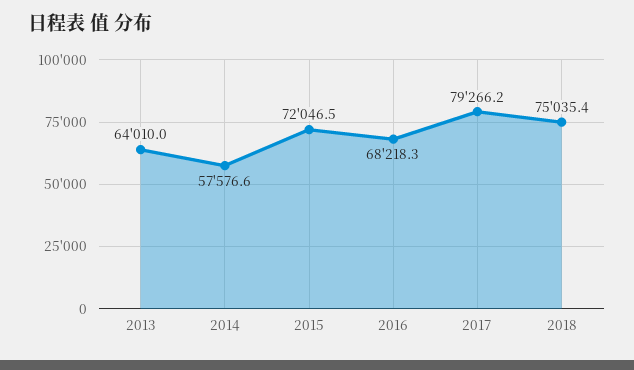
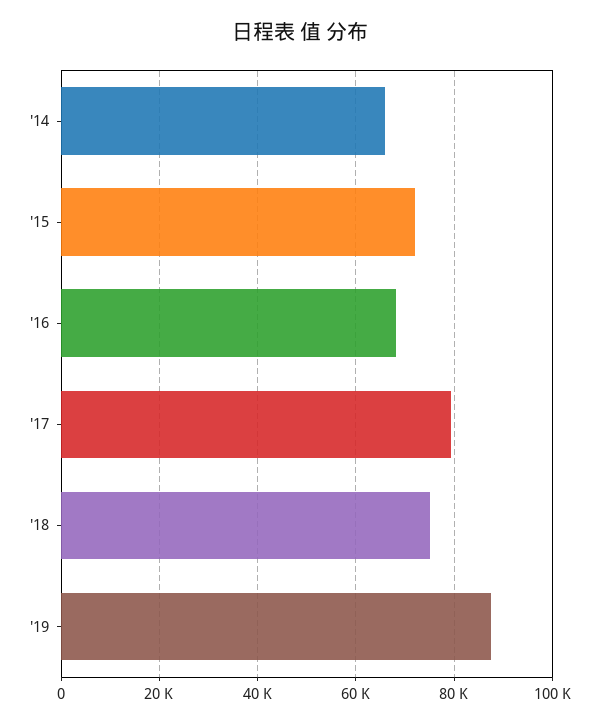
2013: 64010 -> none
2014: 57576.6 -> 66000
'19: none -> 88000

